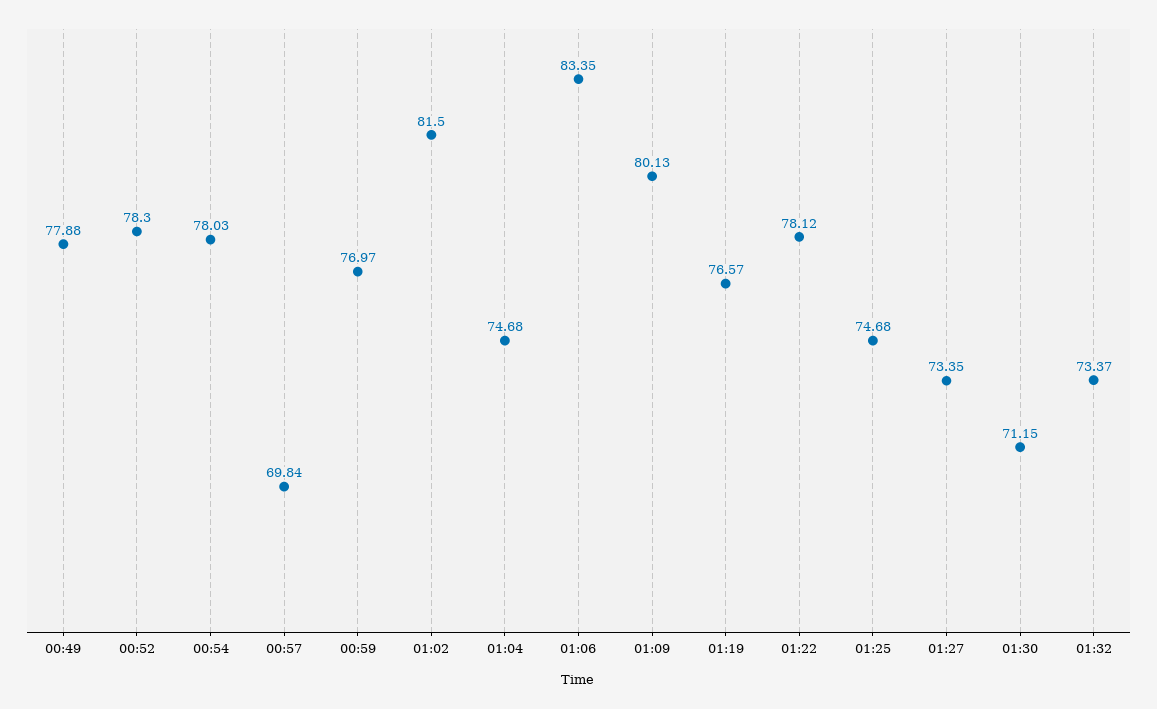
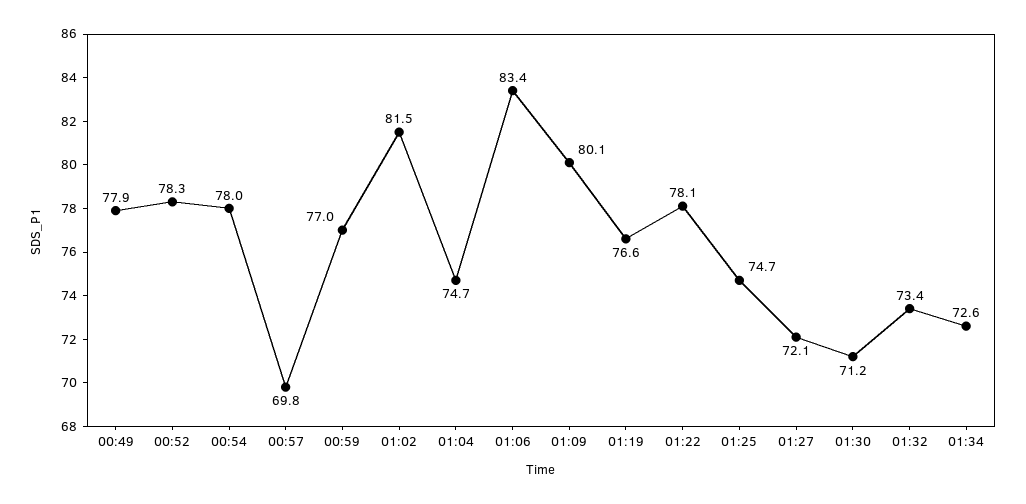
01:27: 73.35 -> 72.1
01:34: none -> 72.6

